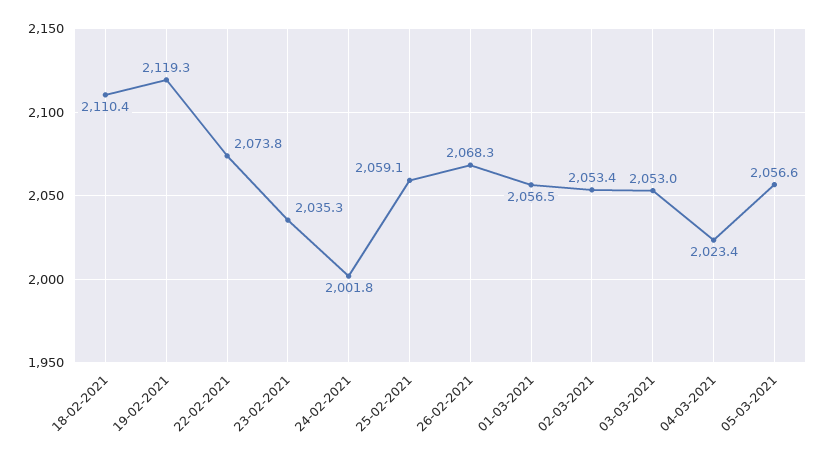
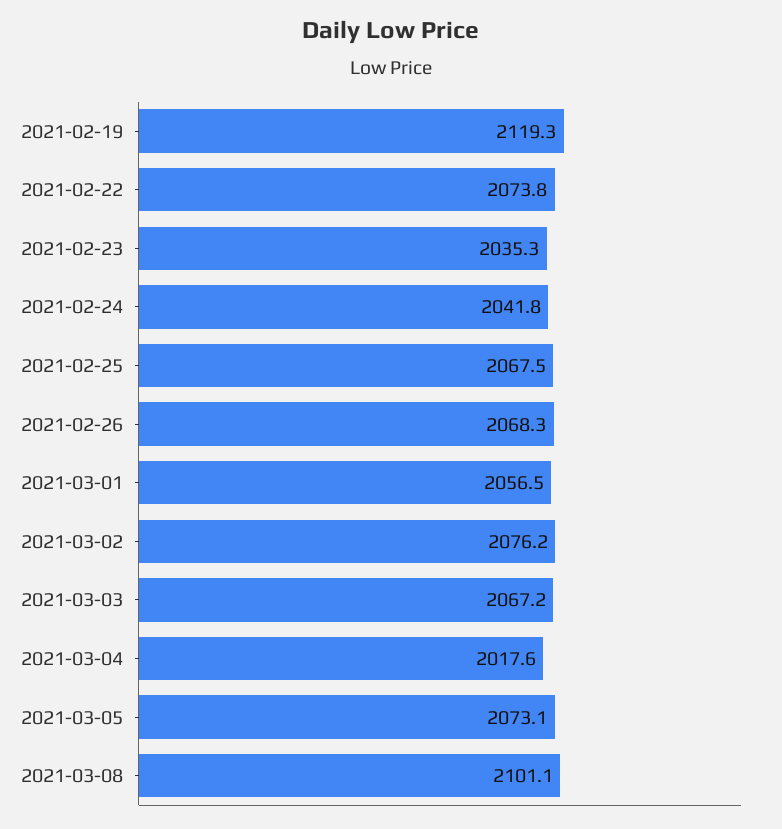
18-02-2021: 2110.4 -> none
24-02-2021: 2001.8 -> 2041.8
25-02-2021: 2059.1 -> 2067.5
02-03-2021: 2053.4 -> 2076.2
03-03-2021: 2053 -> 2067.2
04-03-2021: 2023.4 -> 2017.6
05-03-2021: 2056.6 -> 2073.1
2021-03-08: none -> 2101.1

